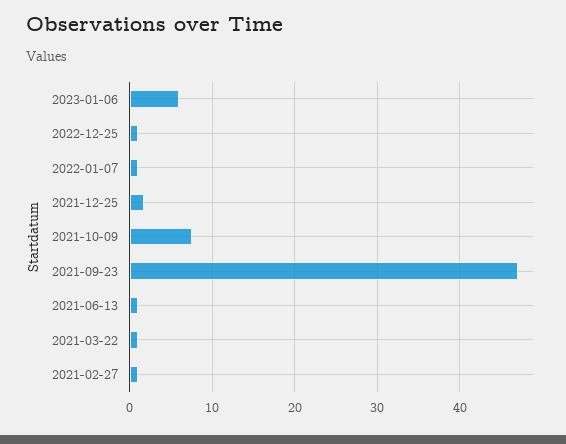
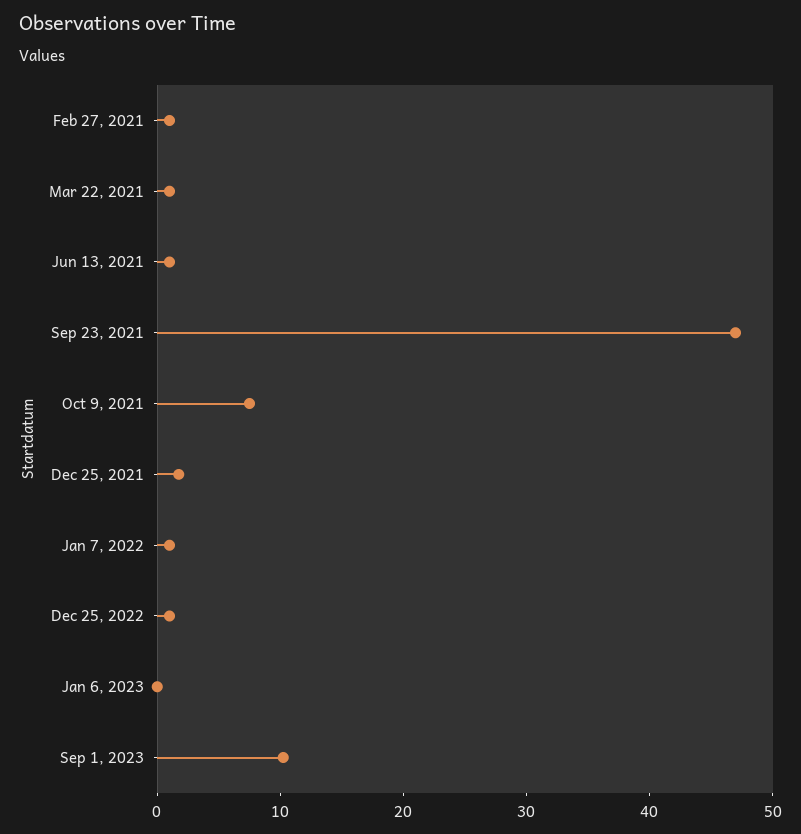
2023-01-06: 6 -> 0
Sep 1, 2023: none -> 10

